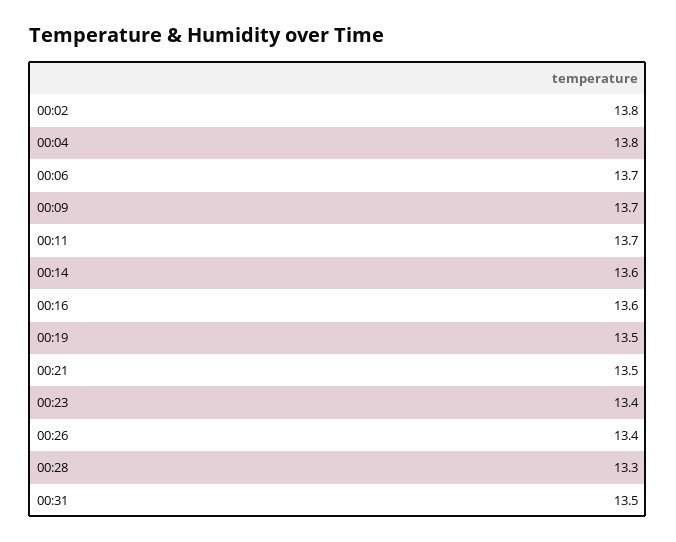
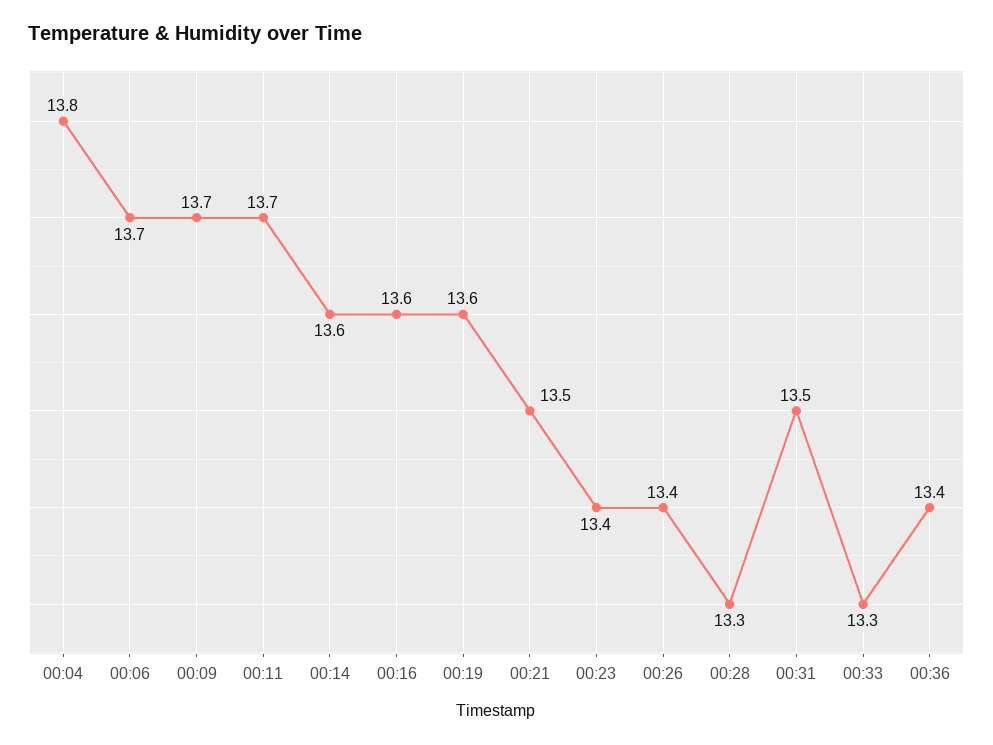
00:02: 13.8 -> none
00:19: 13.5 -> 13.6
00:33: none -> 13.3
00:36: none -> 13.4

